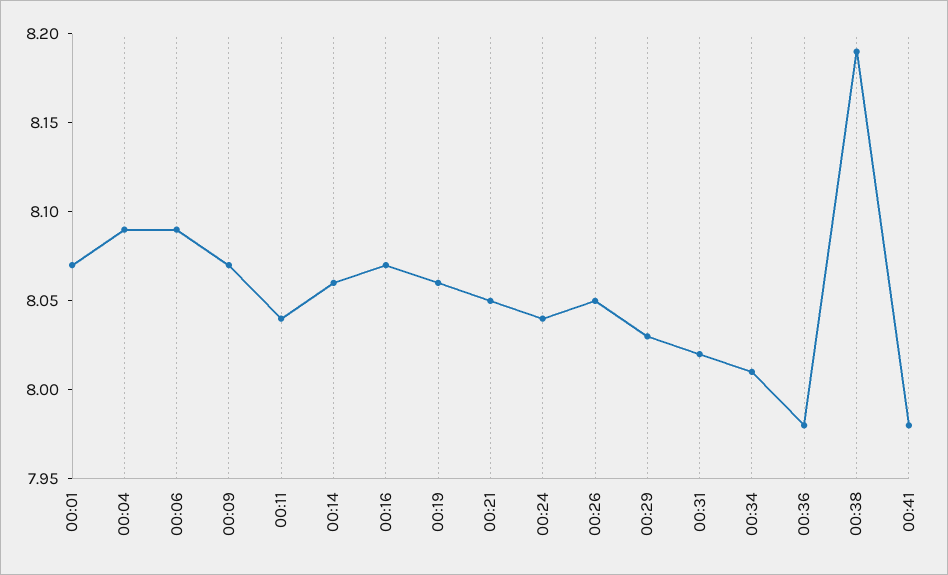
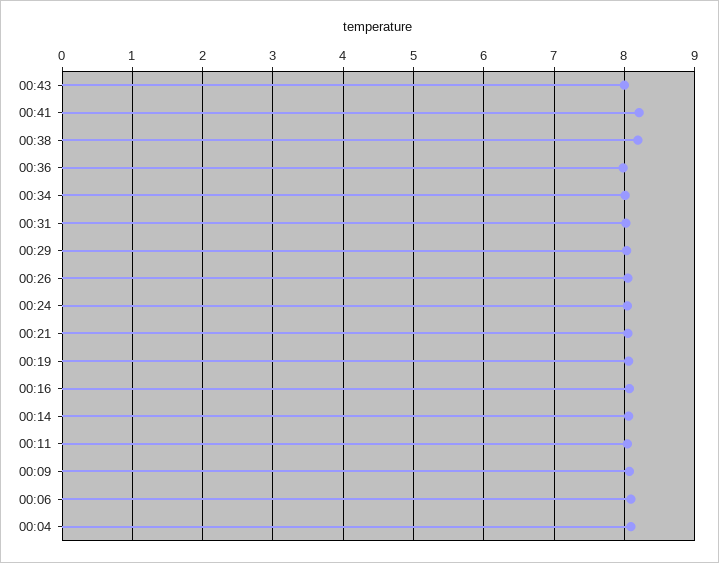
00:01: 8.07 -> none
00:41: 7.98 -> 8.2
00:43: none -> 8

